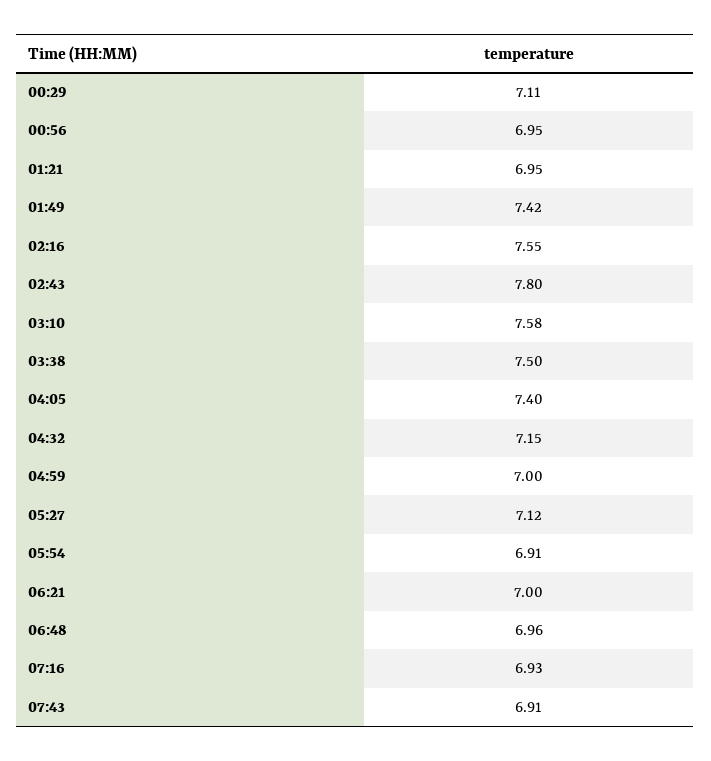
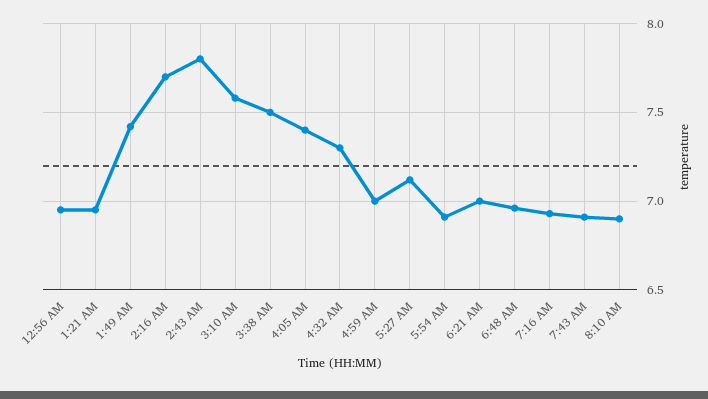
00:29: 7.11 -> none
02:16: 7.55 -> 7.7
04:32: 7.15 -> 7.3
8:10 AM: none -> 6.9

